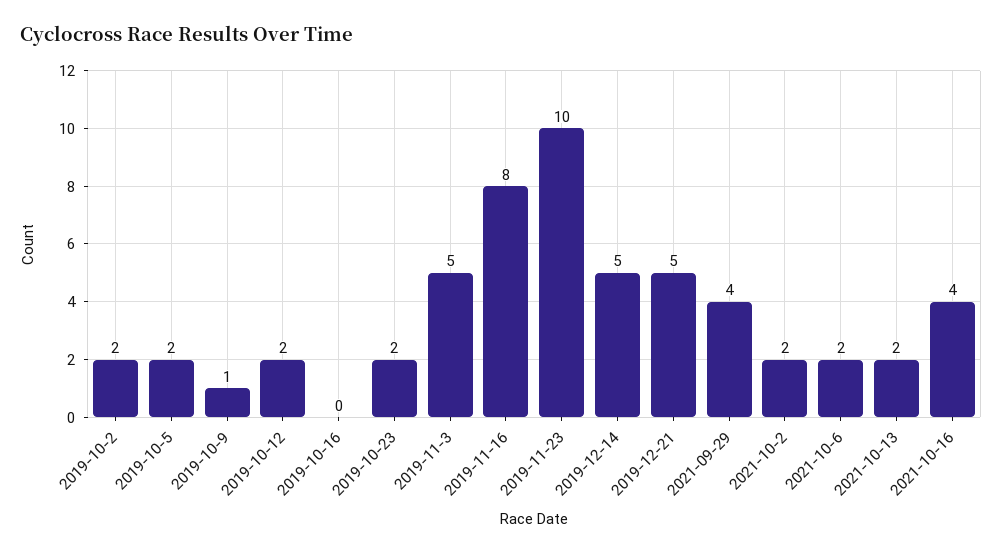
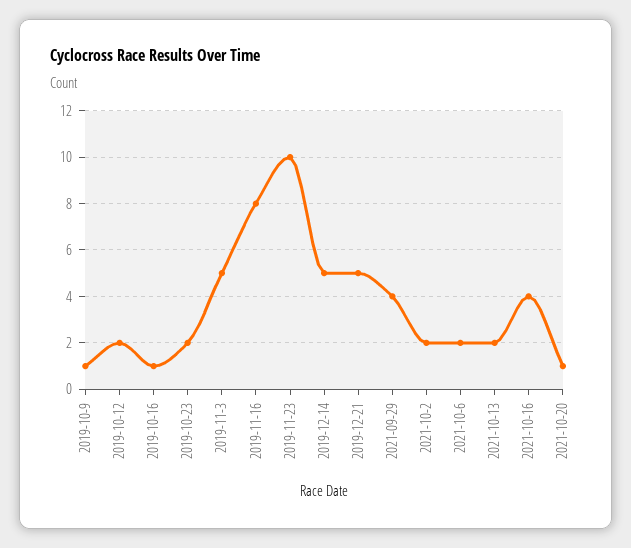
2019-10-2: 2 -> none
2019-10-5: 2 -> none
2019-10-16: 0 -> 1
2021-10-20: none -> 1

